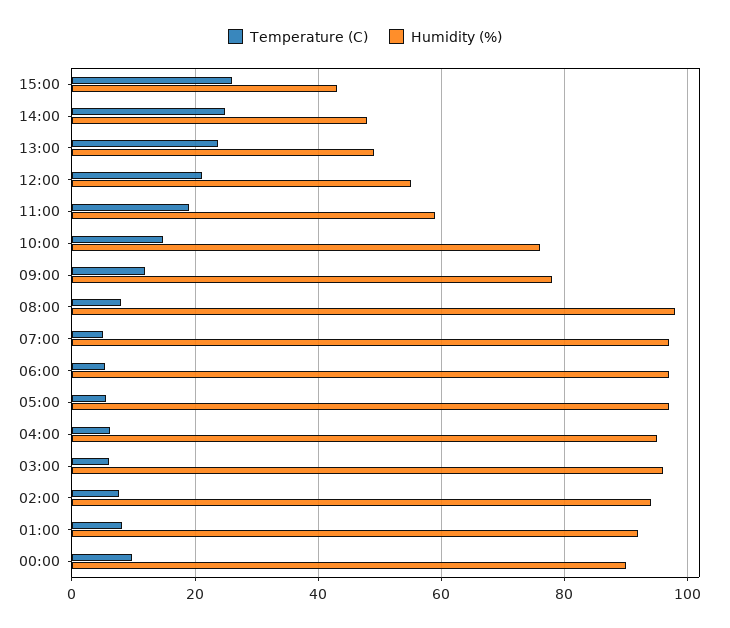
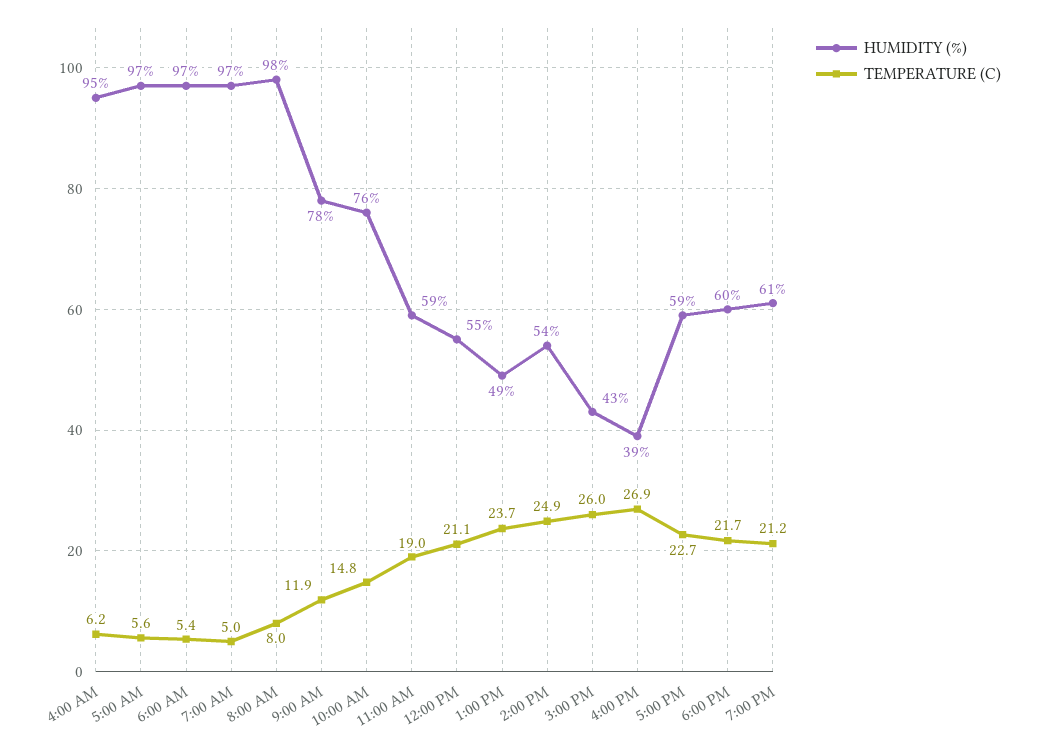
Humidity (%), 14:00: 48 -> 54
Temperature (C), 03:00: 6 -> none
Humidity (%), 03:00: 96 -> none
Temperature (C), 02:00: 8 -> none
Humidity (%), 02:00: 94 -> none
Temperature (C), 01:00: 8 -> none
Humidity (%), 01:00: 92 -> none
Temperature (C), 00:00: 10 -> none
Humidity (%), 00:00: 90 -> none
Humidity (%), 4:00 PM: none -> 39
Temperature (C), 4:00 PM: none -> 26.9
Humidity (%), 5:00 PM: none -> 59
Temperature (C), 5:00 PM: none -> 22.7
Humidity (%), 6:00 PM: none -> 60
Temperature (C), 6:00 PM: none -> 21.7
Humidity (%), 7:00 PM: none -> 61
Temperature (C), 7:00 PM: none -> 21.2

